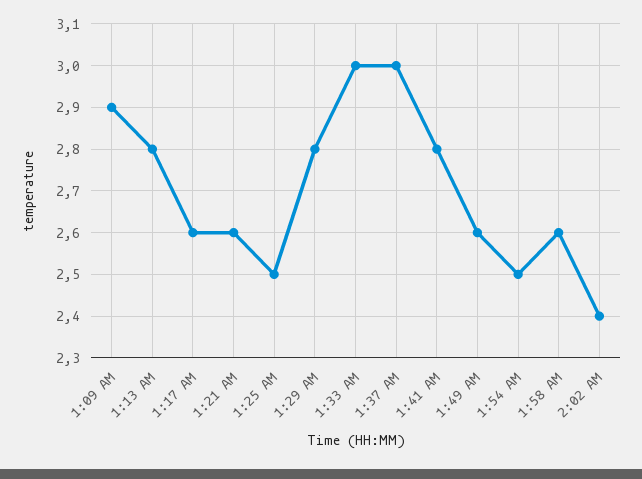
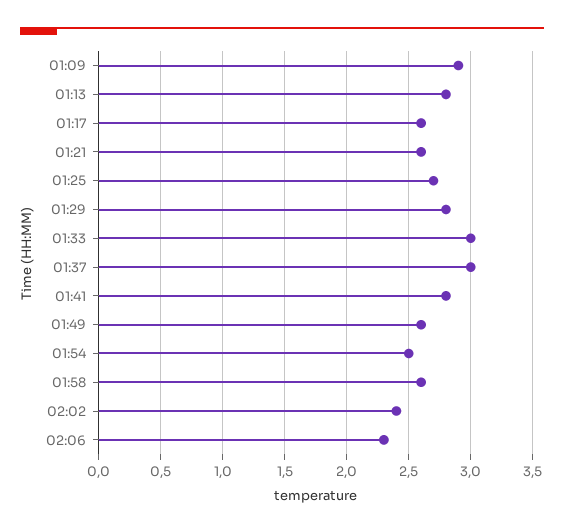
1:25 AM: 2.5 -> 2.7
02:06: none -> 2.3

